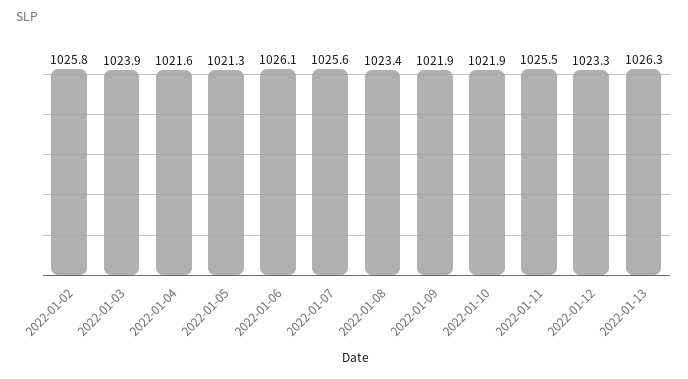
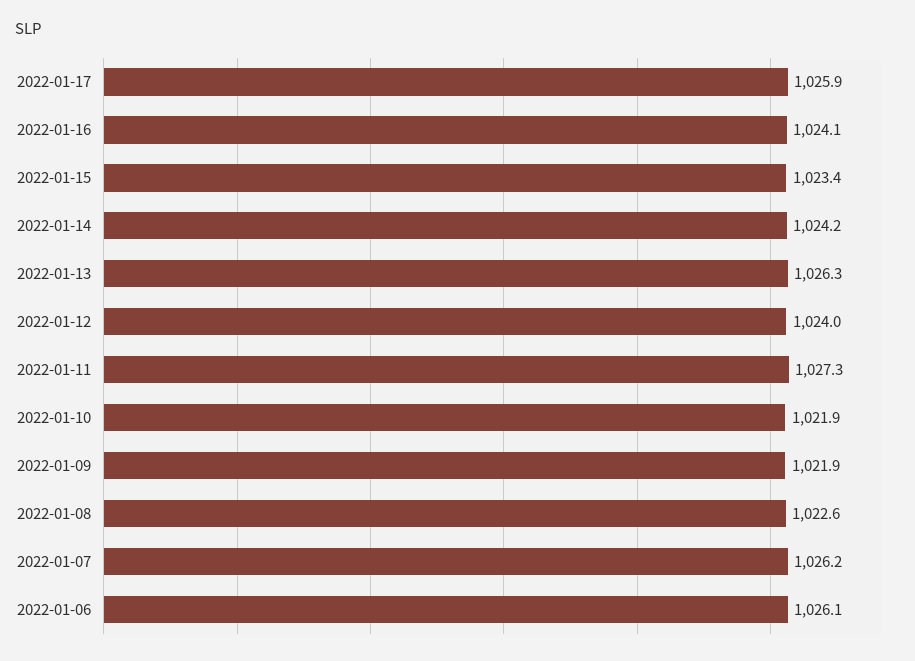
2022-01-02: 1025.8 -> none
2022-01-03: 1023.9 -> none
2022-01-04: 1021.6 -> none
2022-01-05: 1021.3 -> none
2022-01-07: 1025.6 -> 1026.2
2022-01-08: 1023.4 -> 1022.6
2022-01-11: 1025.5 -> 1027.3
2022-01-12: 1023.3 -> 1024
2022-01-17: none -> 1025.9
2022-01-16: none -> 1024.1
2022-01-15: none -> 1023.4
2022-01-14: none -> 1024.2

